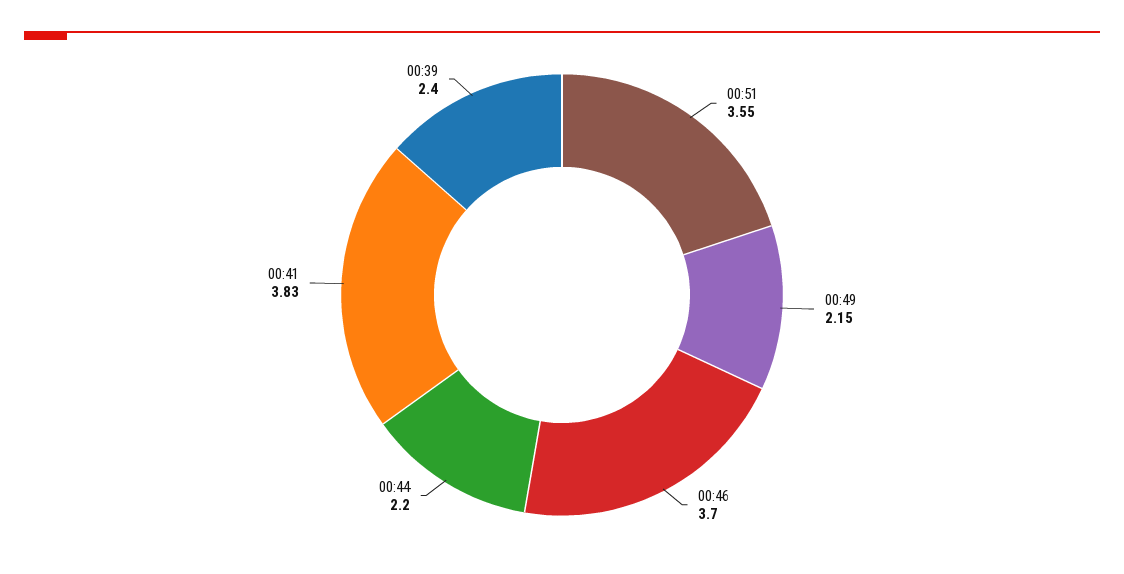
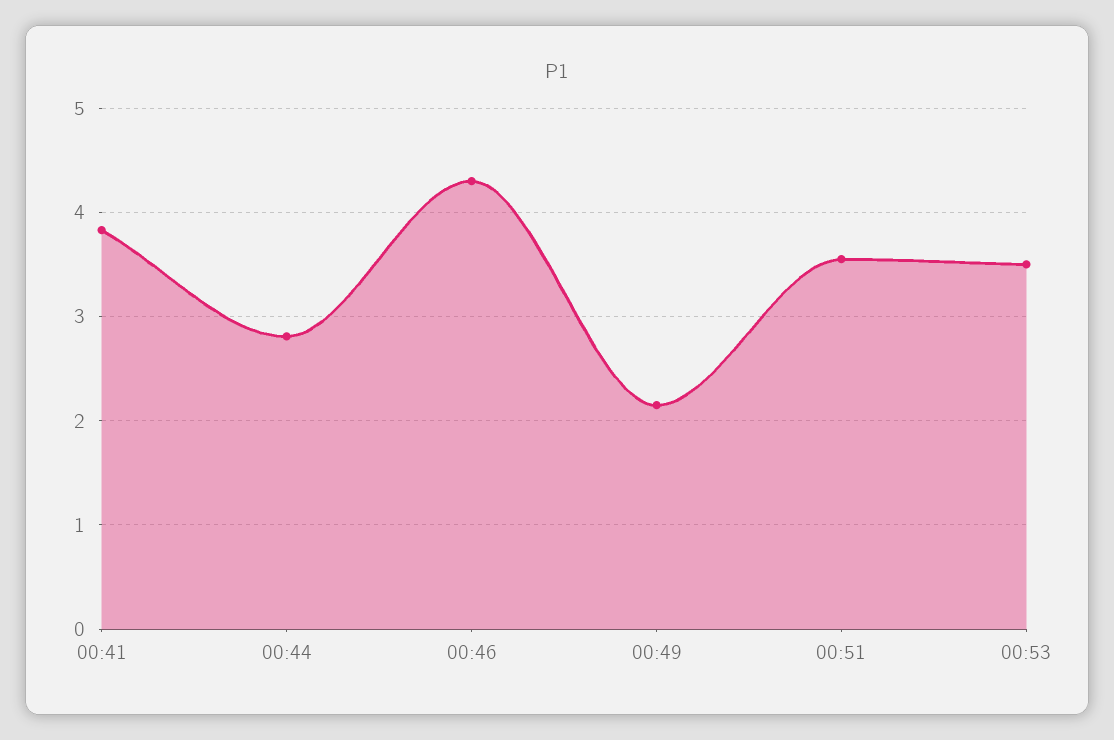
00:46: 3.7 -> 4.3
00:44: 2.2 -> 2.8
00:39: 2.4 -> none
00:53: none -> 3.5

